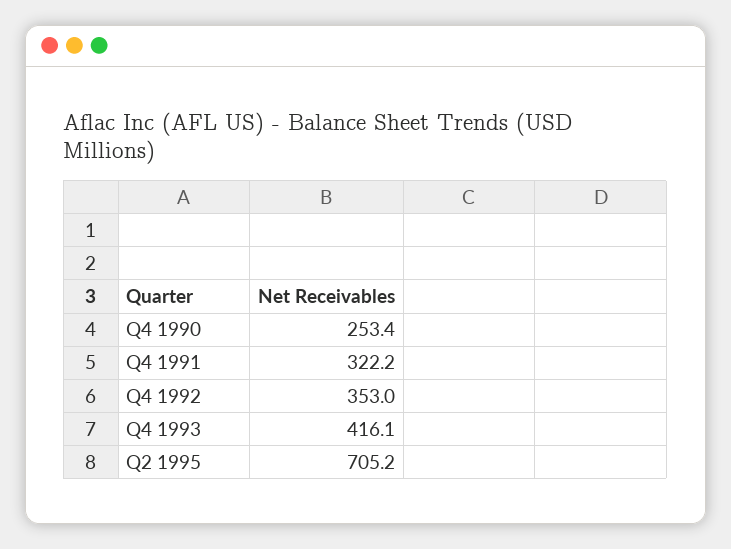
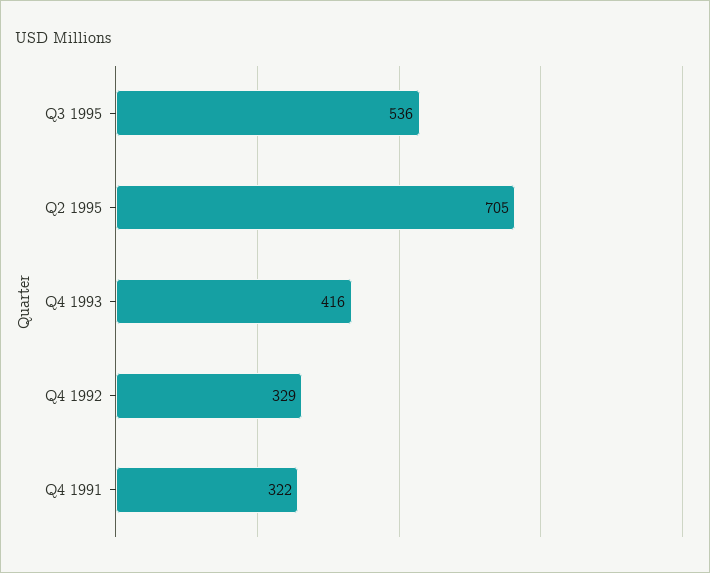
Q4 1990: 253.4 -> none
Q4 1992: 353 -> 329
Q3 1995: none -> 536

